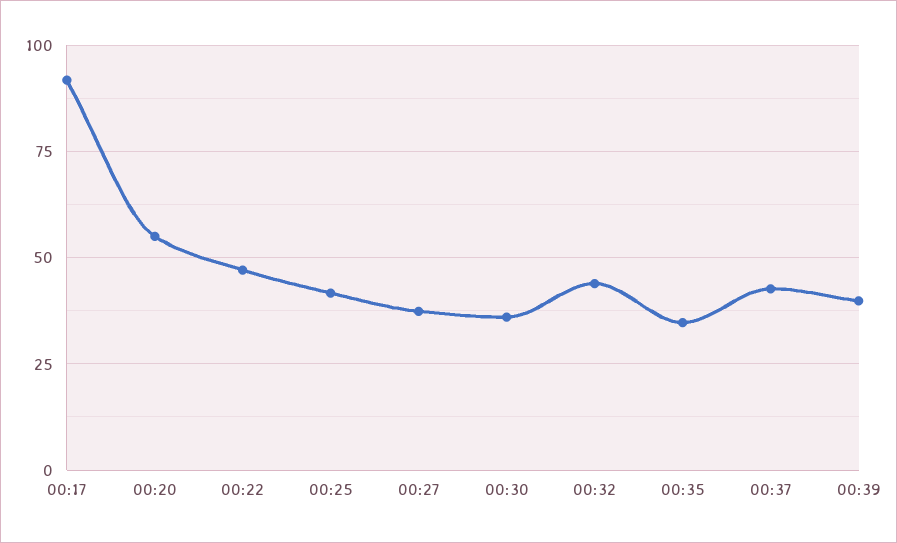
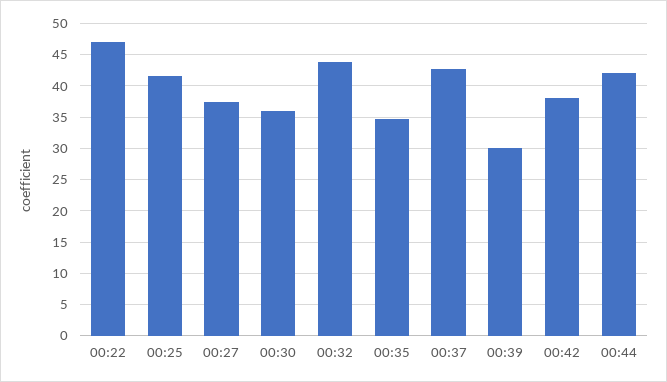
00:17: 92.5 -> none
00:20: 55 -> none
00:39: 40 -> 30
00:42: none -> 38
00:44: none -> 42

